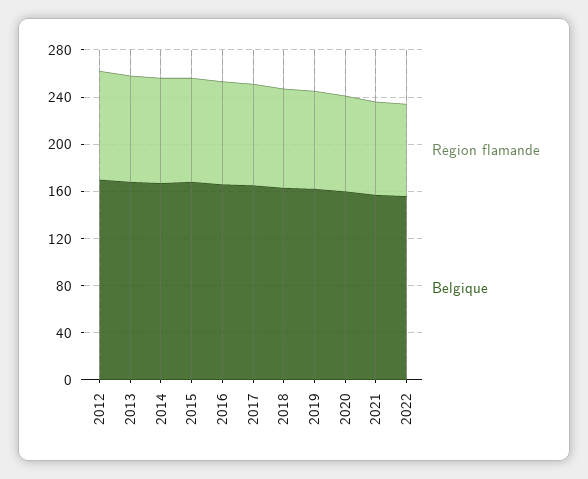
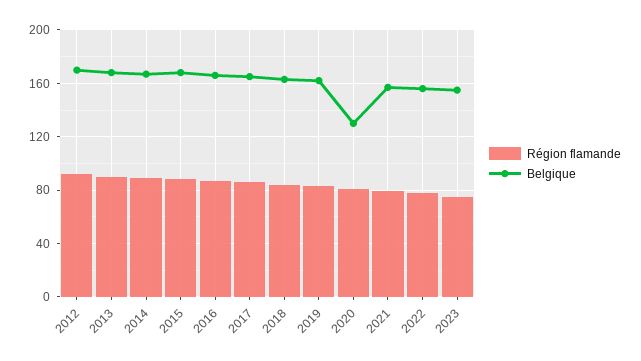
Belgique, 2020: 160 -> 130
Région flamande, 2023: none -> 75
Belgique, 2023: none -> 155

